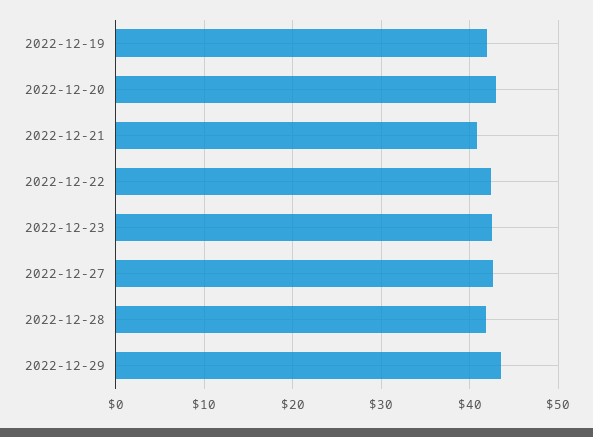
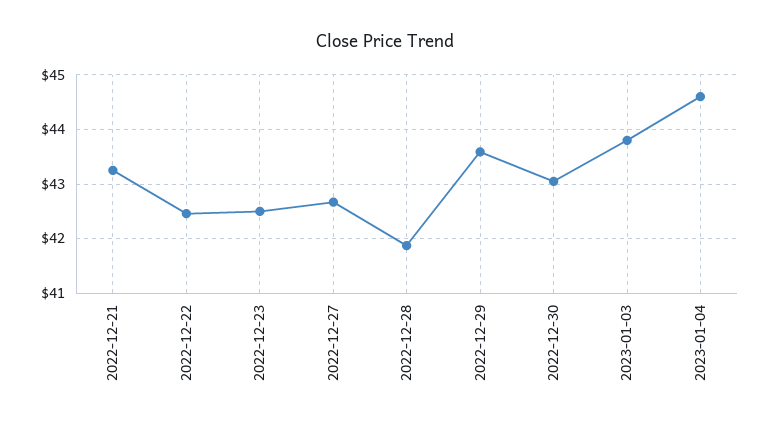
2022-12-19: 42 -> none
2022-12-20: 43 -> none
2022-12-21: 41 -> 43.2
2022-12-30: none -> 43
2023-01-03: none -> 43.8
2023-01-04: none -> 44.6

